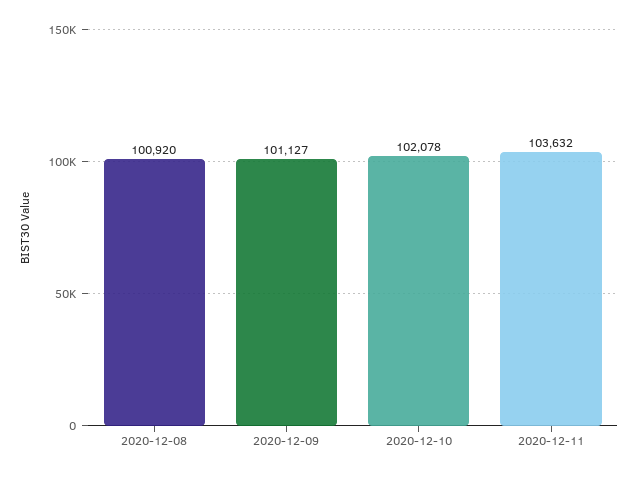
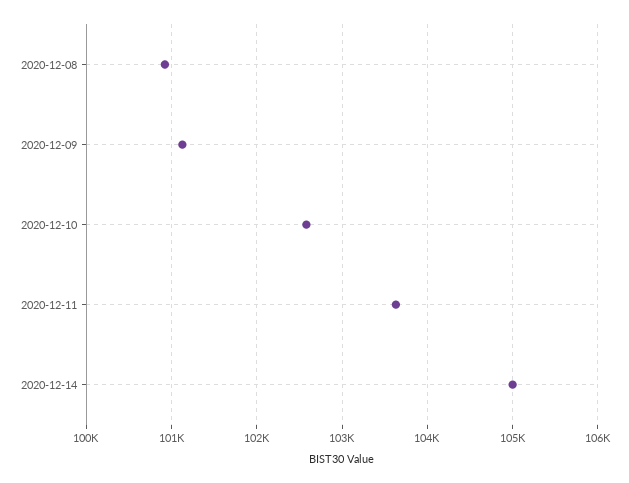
2020-12-10: 102078 -> 102600
2020-12-14: none -> 105000

